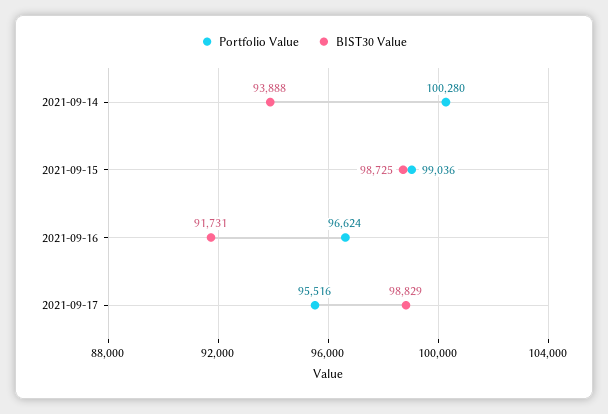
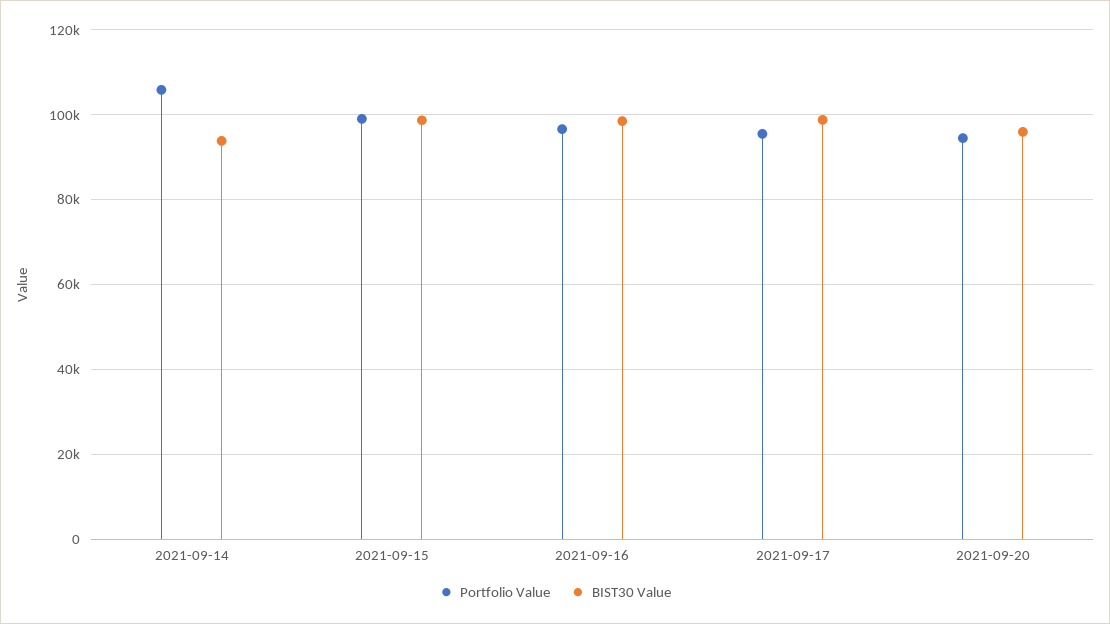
Portfolio Value, 2021-09-14: 100280 -> 106000
BIST30 Value, 2021-09-16: 91731 -> 98000
Portfolio Value, 2021-09-20: none -> 94000
BIST30 Value, 2021-09-20: none -> 96000

